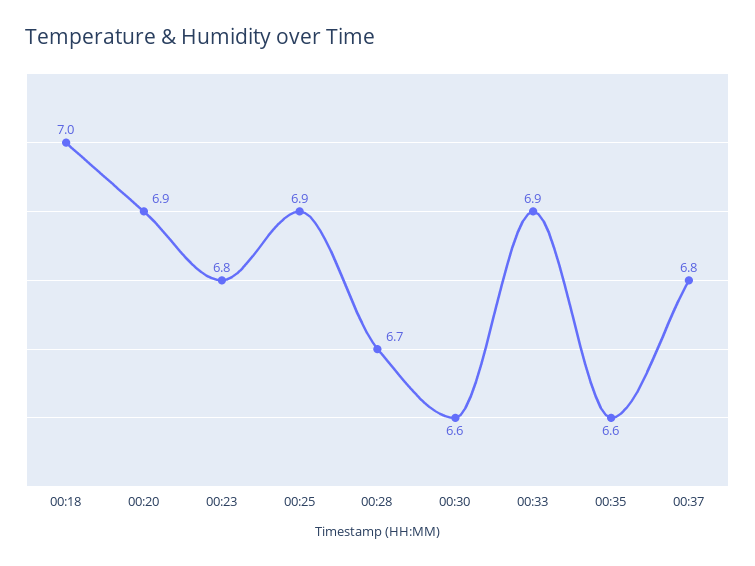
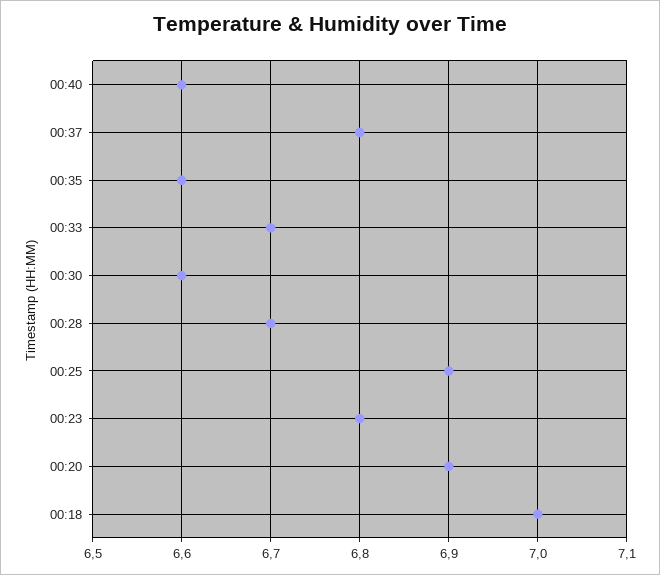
00:33: 6.9 -> 6.7
00:40: none -> 6.6

